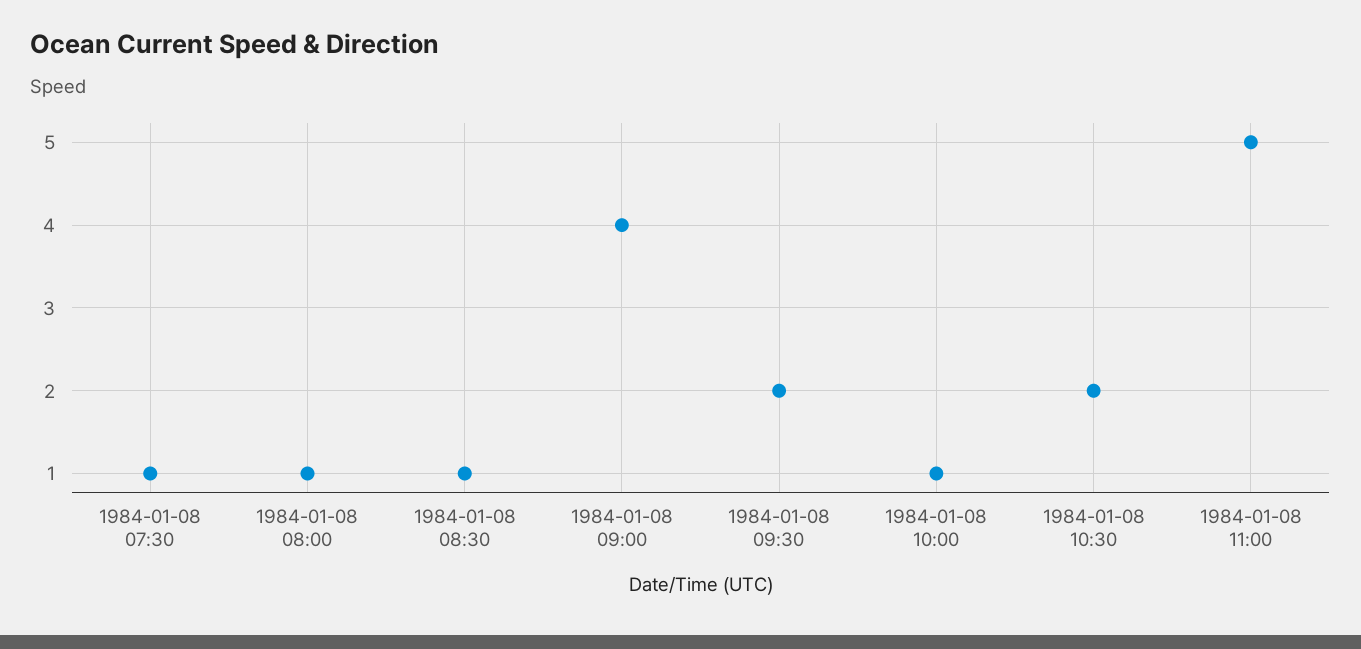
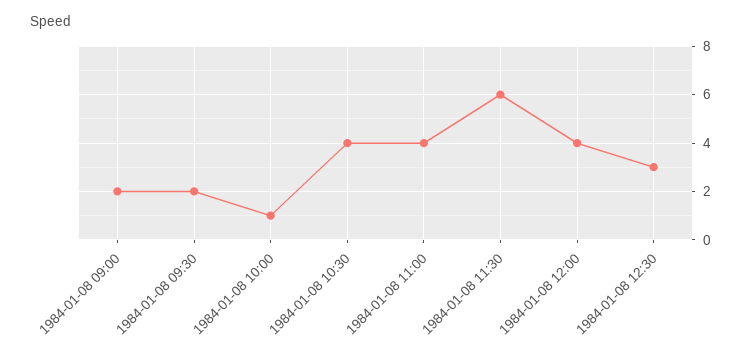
1984-01-08 07:30: 1 -> none
1984-01-08 08:00: 1 -> none
1984-01-08 08:30: 1 -> none
1984-01-08 09:00: 4 -> 2
1984-01-08 10:30: 2 -> 4
1984-01-08 11:00: 5 -> 4
1984-01-08 11:30: none -> 6
1984-01-08 12:00: none -> 4
1984-01-08 12:30: none -> 3

